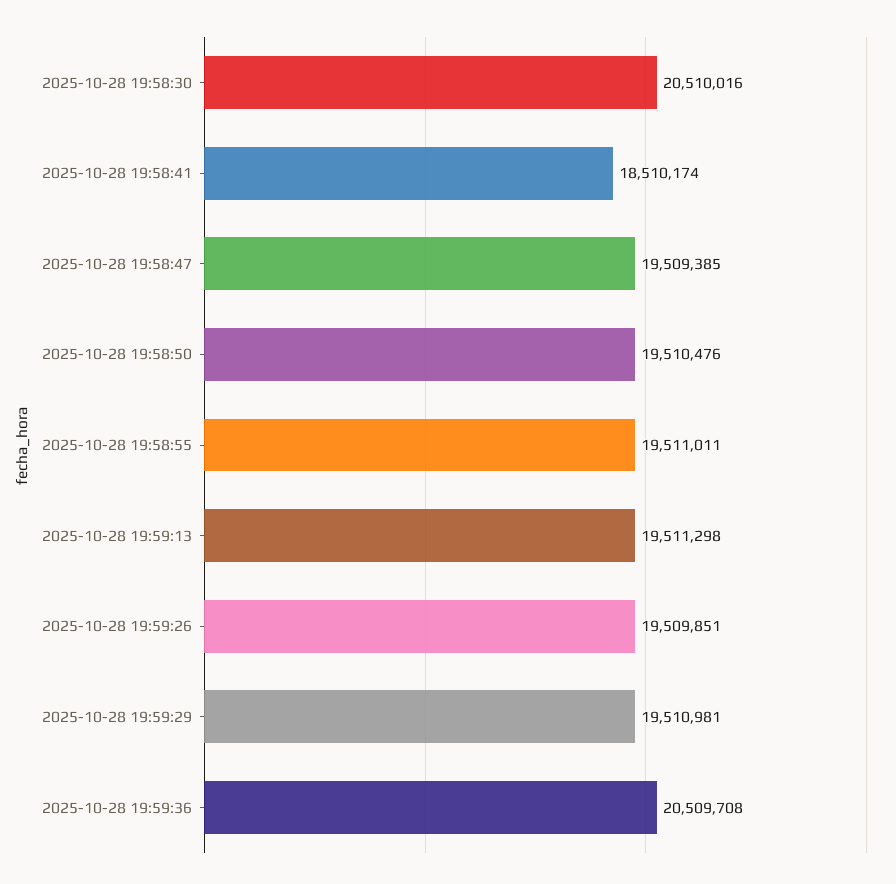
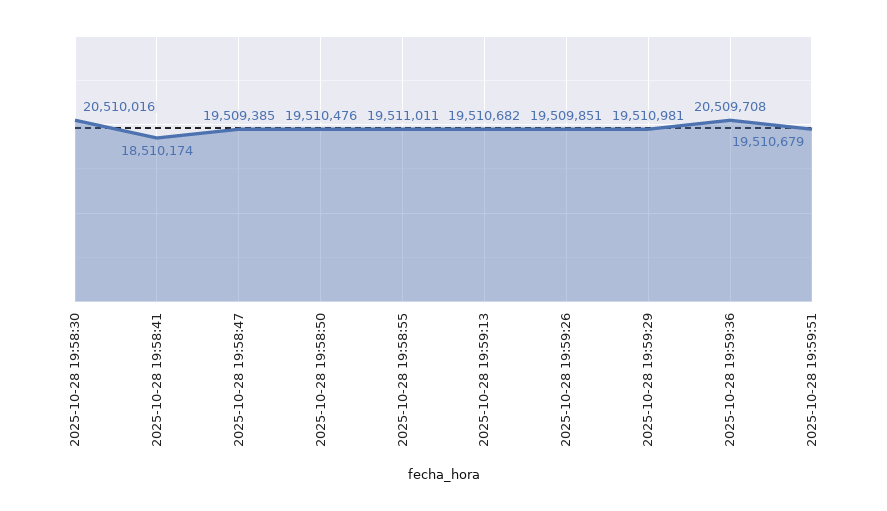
2025-10-28 19:59:13: 19511298 -> 19510682
2025-10-28 19:59:51: none -> 19510679

